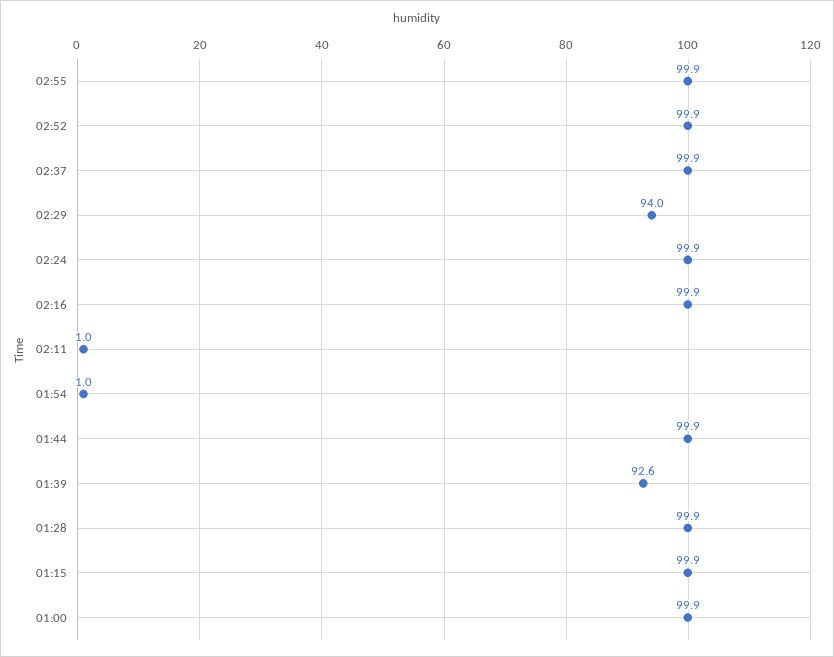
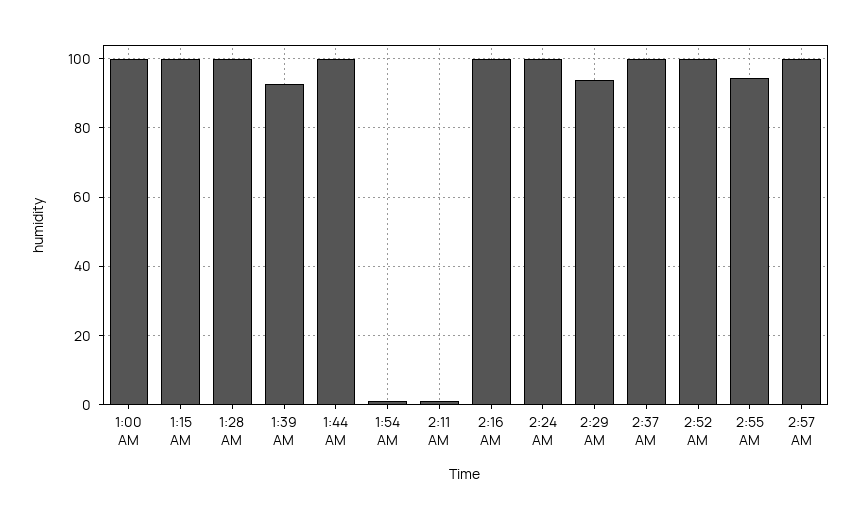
02:55: 99.9 -> 94
2:57 AM: none -> 100

